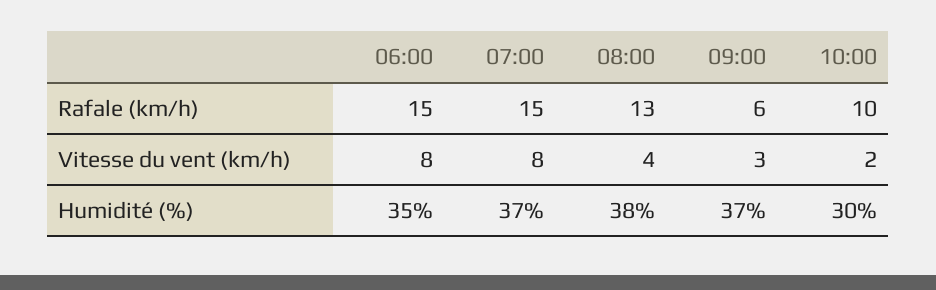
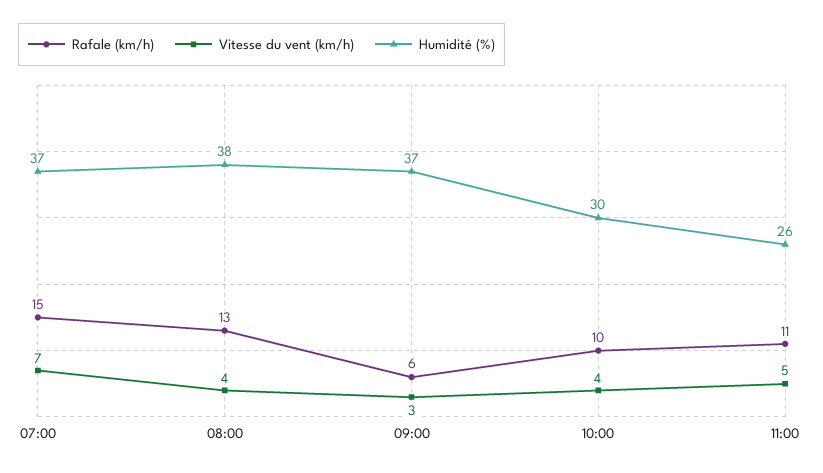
Rafale (km/h), 06:00: 15 -> none
Vitesse du vent (km/h), 06:00: 8 -> none
Vitesse du vent (km/h), 07:00: 8 -> 7
Vitesse du vent (km/h), 10:00: 2 -> 4
Humidité (%), 06:00: 35 -> none
Rafale (km/h), 11:00: none -> 11
Vitesse du vent (km/h), 11:00: none -> 5
Humidité (%), 11:00: none -> 26

